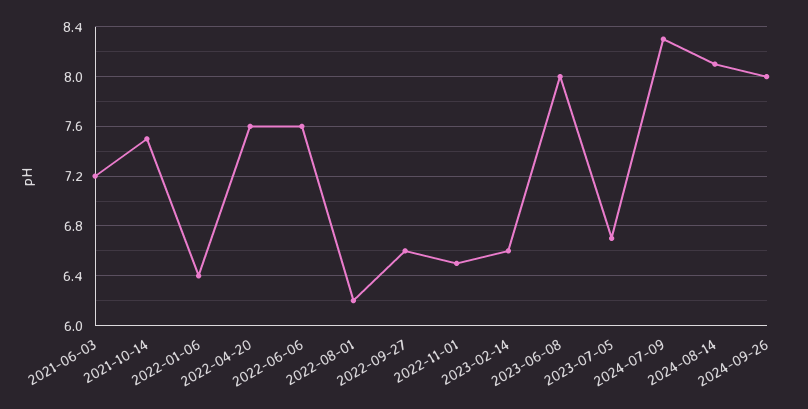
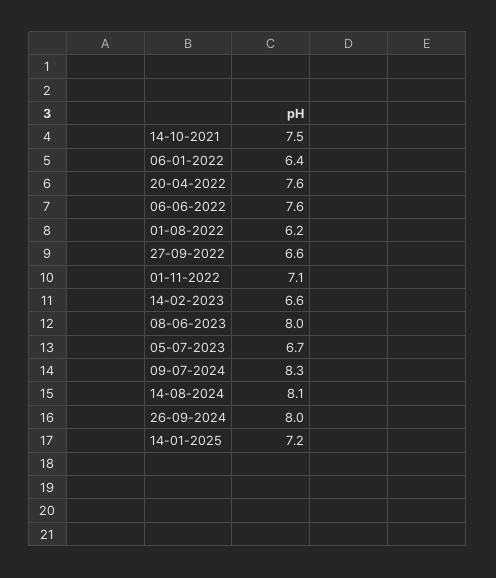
2021-06-03: 7.2 -> none
2022-11-01: 6.5 -> 7.1
14-01-2025: none -> 7.2

